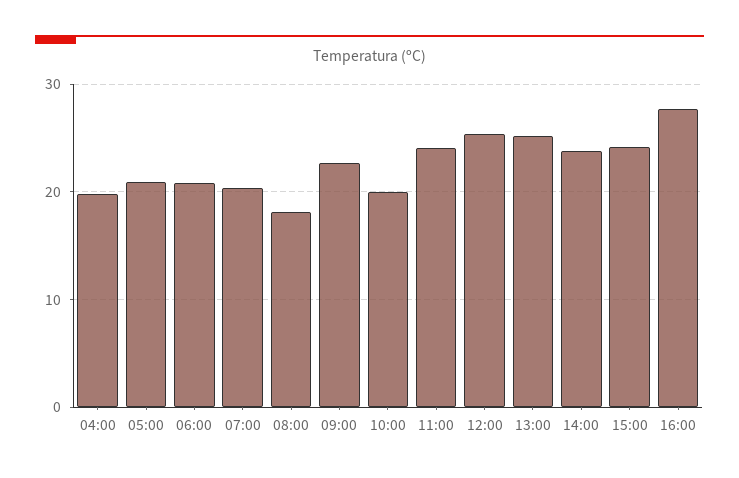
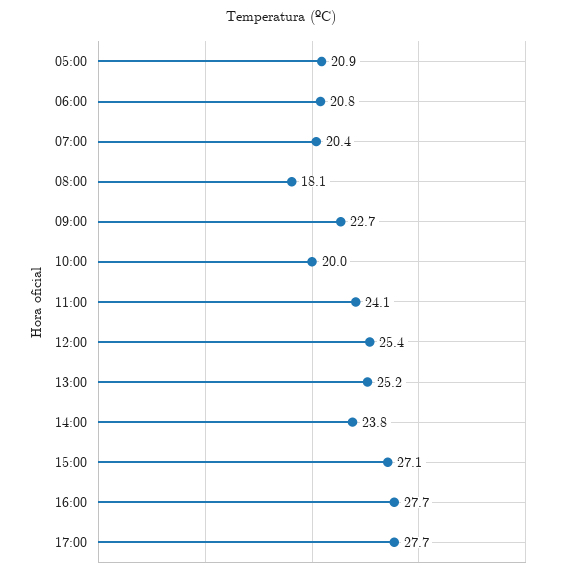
04:00: 20 -> none
15:00: 24 -> 27.1
17:00: none -> 27.7

